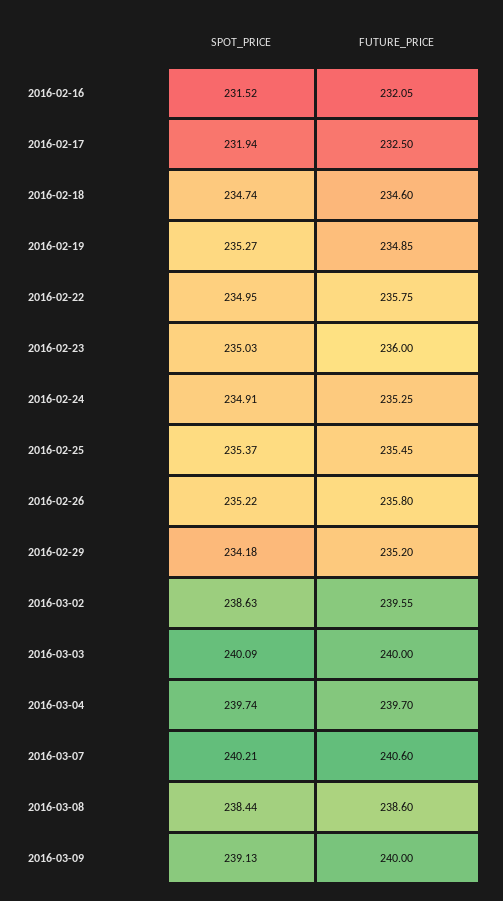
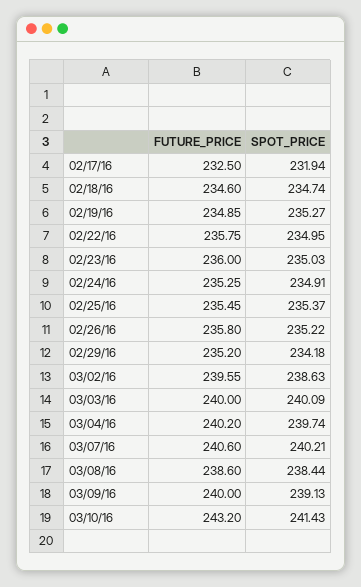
SPOT_PRICE, 2016-02-16: 231.52 -> none
FUTURE_PRICE, 2016-02-16: 232.05 -> none
FUTURE_PRICE, 2016-03-04: 239.7 -> 240.2
FUTURE_PRICE, 03/10/16: none -> 243.2
SPOT_PRICE, 03/10/16: none -> 241.43

